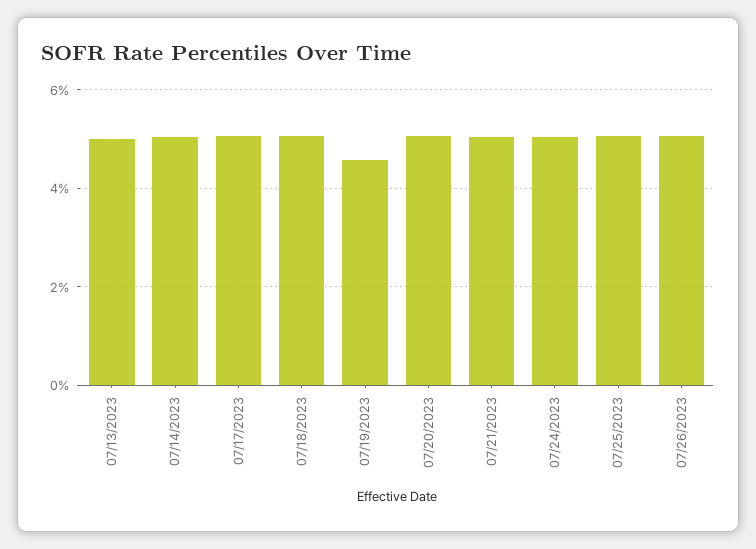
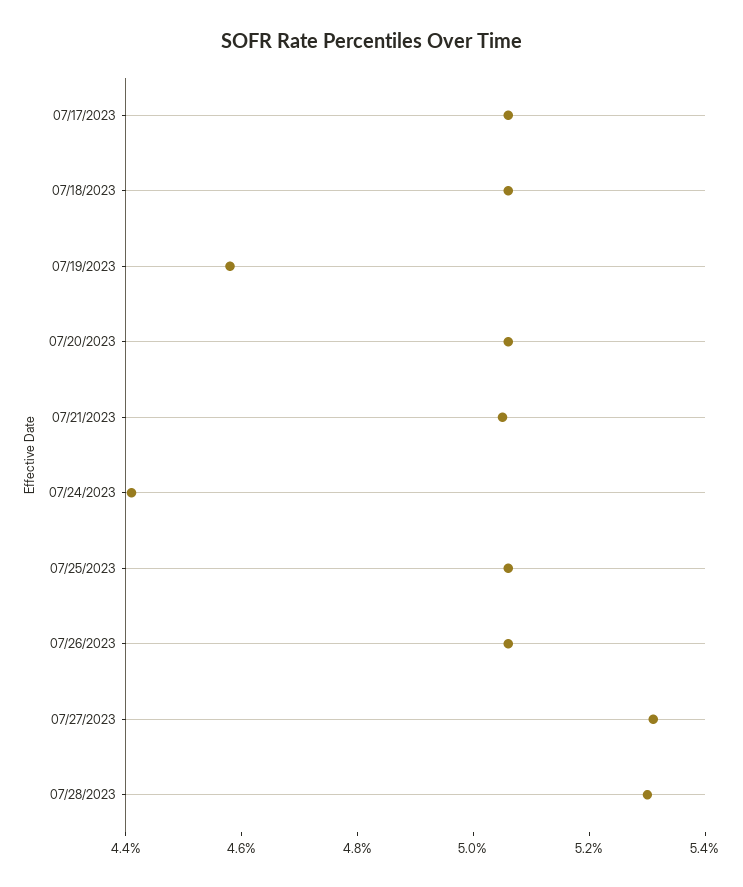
07/13/2023: 5 -> none
07/14/2023: 5 -> none
07/24/2023: 5 -> 4.4
07/27/2023: none -> 5.3
07/28/2023: none -> 5.3

